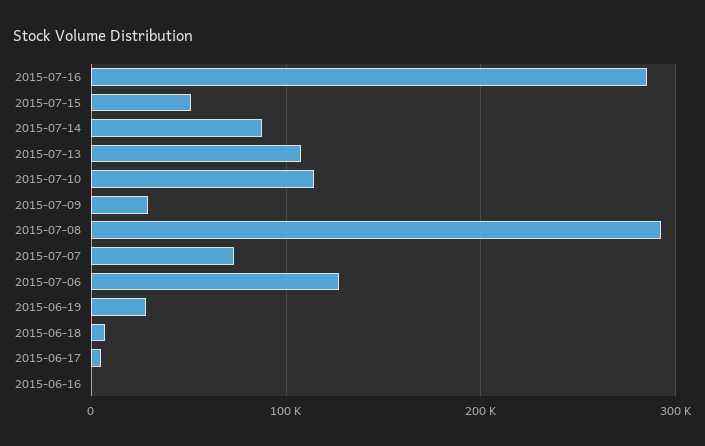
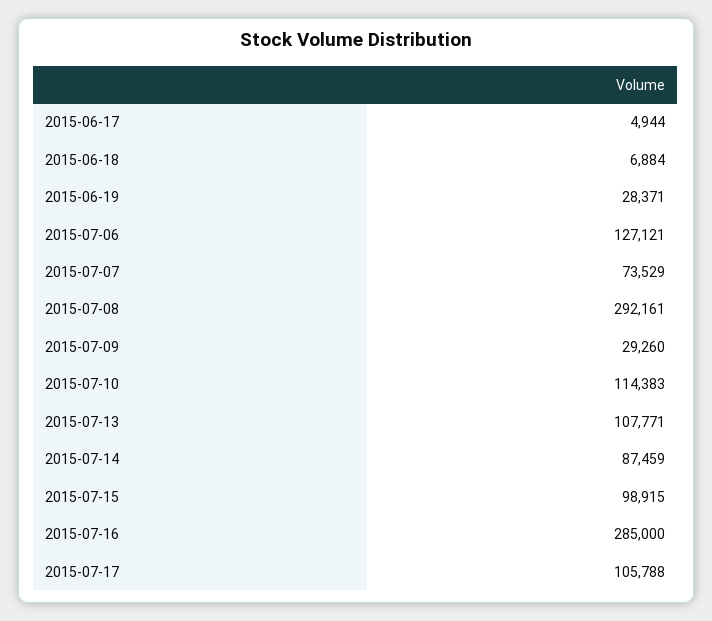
2015-07-15: 50000 -> 98915
2015-06-16: 0 -> none
2015-07-17: none -> 105788

